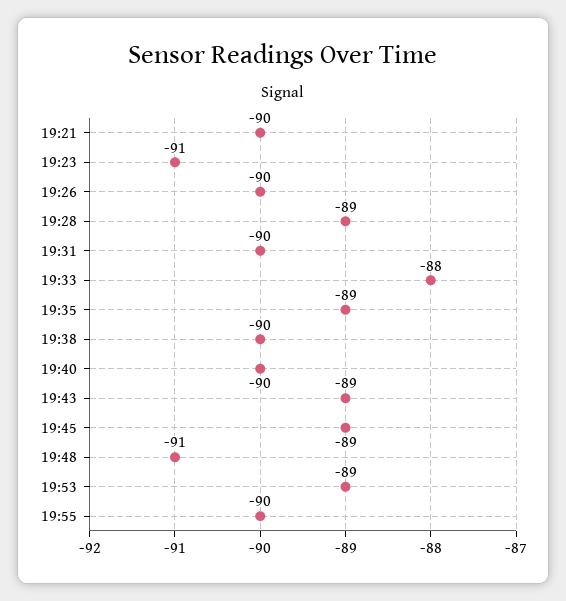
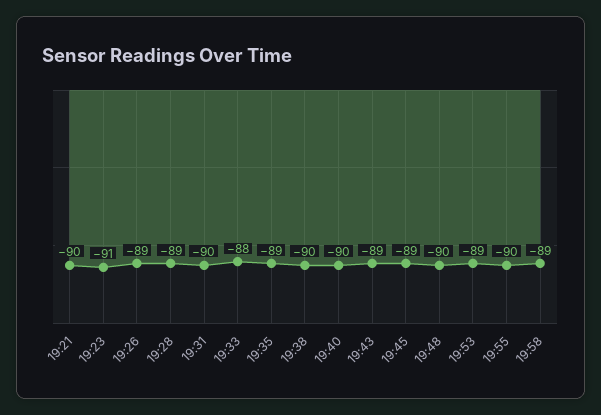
19:26: -90 -> -89
19:48: -91 -> -90
19:58: none -> -89

